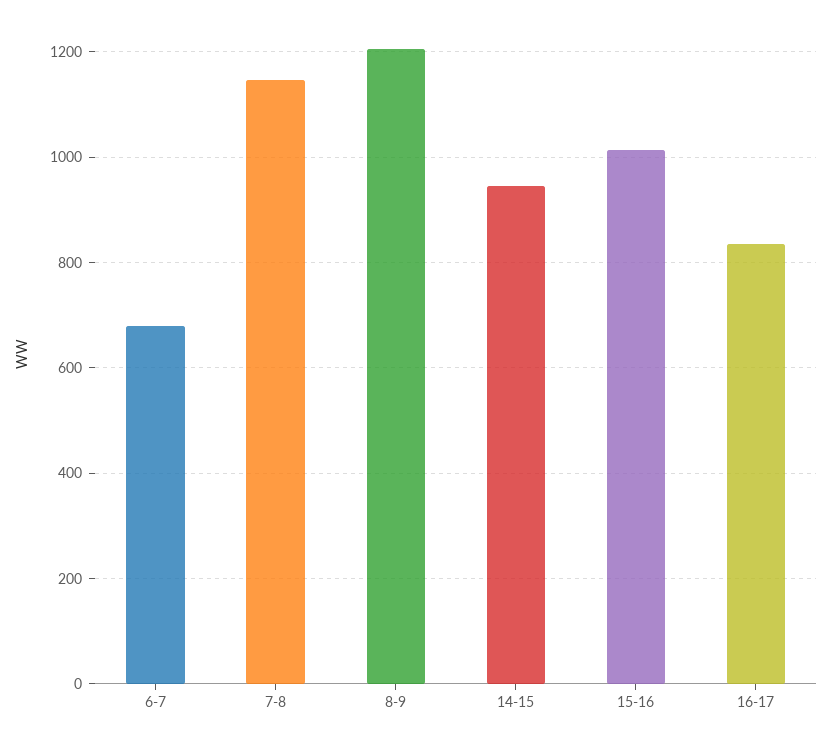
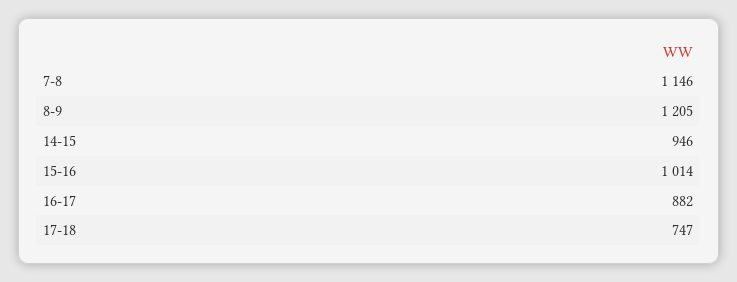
6-7: 680 -> none
16-17: 840 -> 882
17-18: none -> 747

